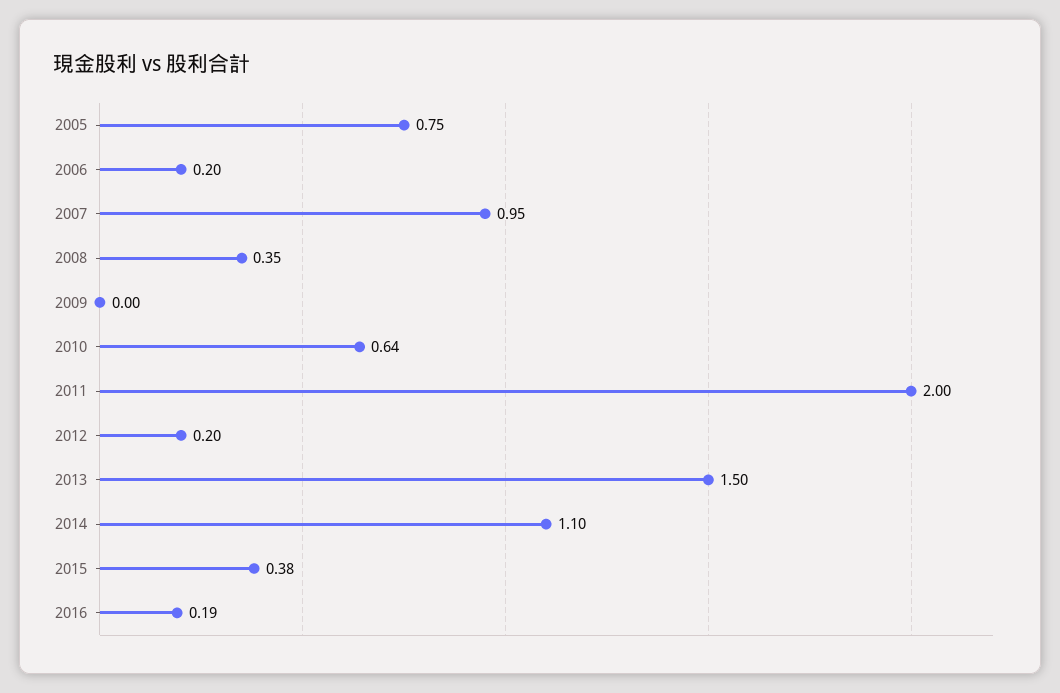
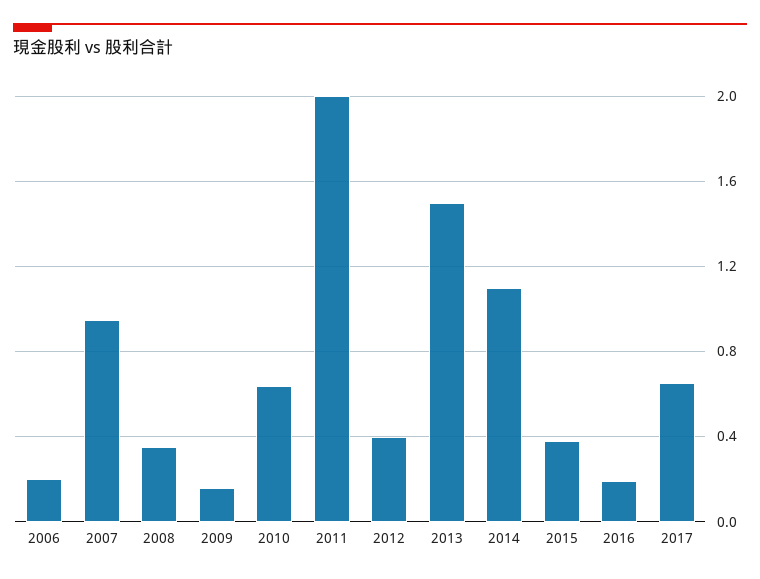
2005: 0.75 -> none
2009: 0 -> 0.15
2012: 0.2 -> 0.4
2017: none -> 0.65

